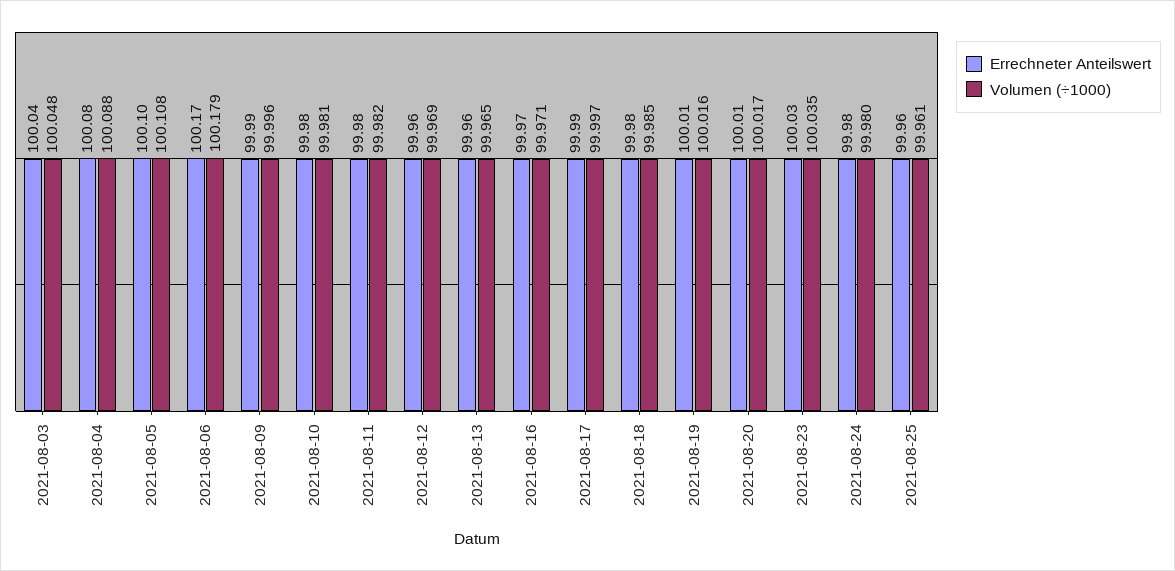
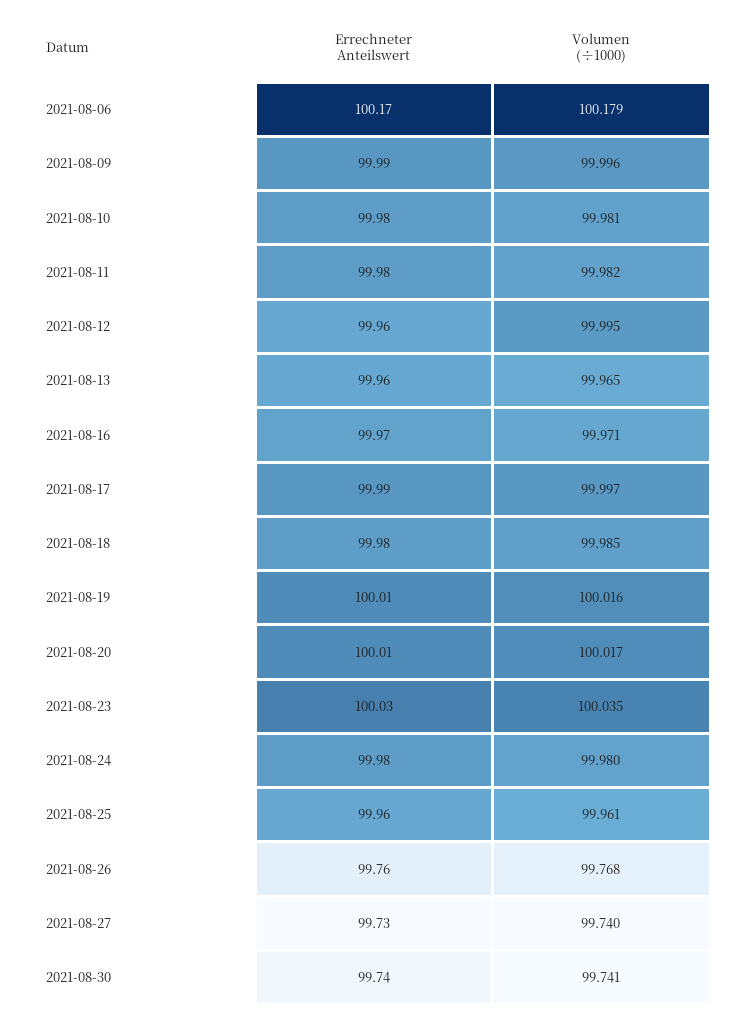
Errechneter Anteilswert, 2021-08-03: 100.04 -> none
Volumen (÷1000), 2021-08-03: 100.048 -> none
Errechneter Anteilswert, 2021-08-04: 100.08 -> none
Volumen (÷1000), 2021-08-04: 100.088 -> none
Errechneter Anteilswert, 2021-08-05: 100.1 -> none
Volumen (÷1000), 2021-08-05: 100.108 -> none
Volumen (÷1000), 2021-08-12: 99.969 -> 99.995
Errechneter Anteilswert, 2021-08-26: none -> 99.76
Volumen (÷1000), 2021-08-26: none -> 99.768
Errechneter Anteilswert, 2021-08-27: none -> 99.73
Volumen (÷1000), 2021-08-27: none -> 99.74
Errechneter Anteilswert, 2021-08-30: none -> 99.74
Volumen (÷1000), 2021-08-30: none -> 99.741

